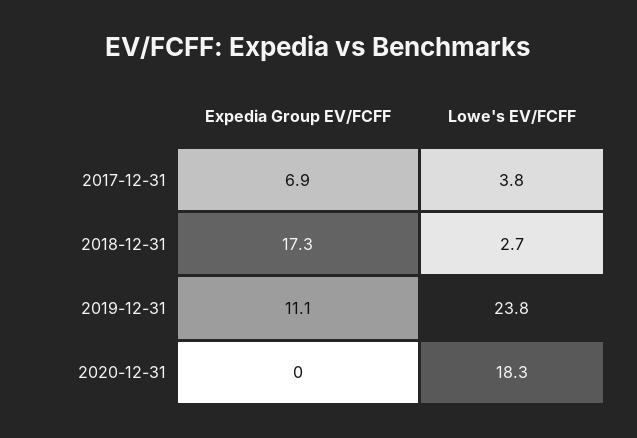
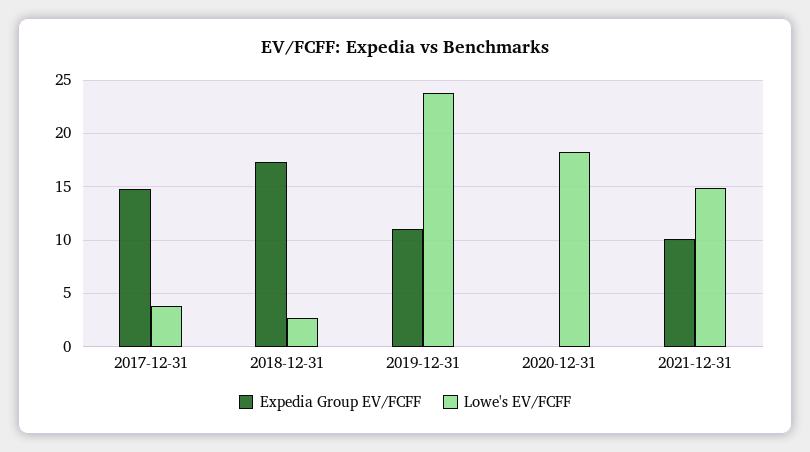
Expedia Group EV/FCFF, 2017-12-31: 6.9 -> 15
Expedia Group EV/FCFF, 2021-12-31: none -> 10
Lowe's EV/FCFF, 2021-12-31: none -> 15

